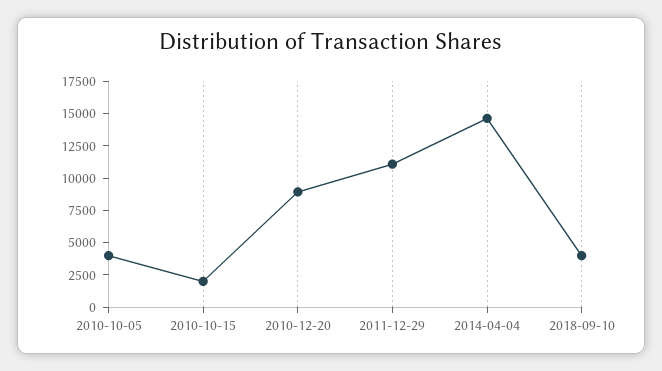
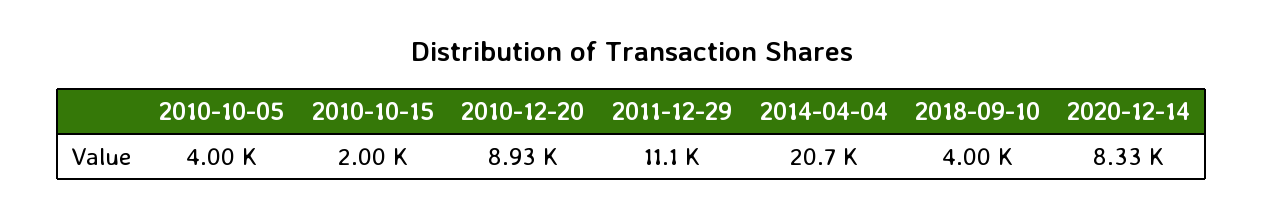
2014-04-04: 15000 -> 20700
2020-12-14: none -> 8330

